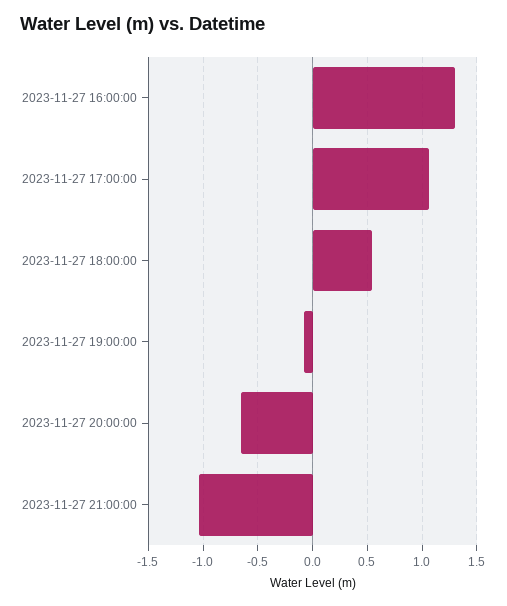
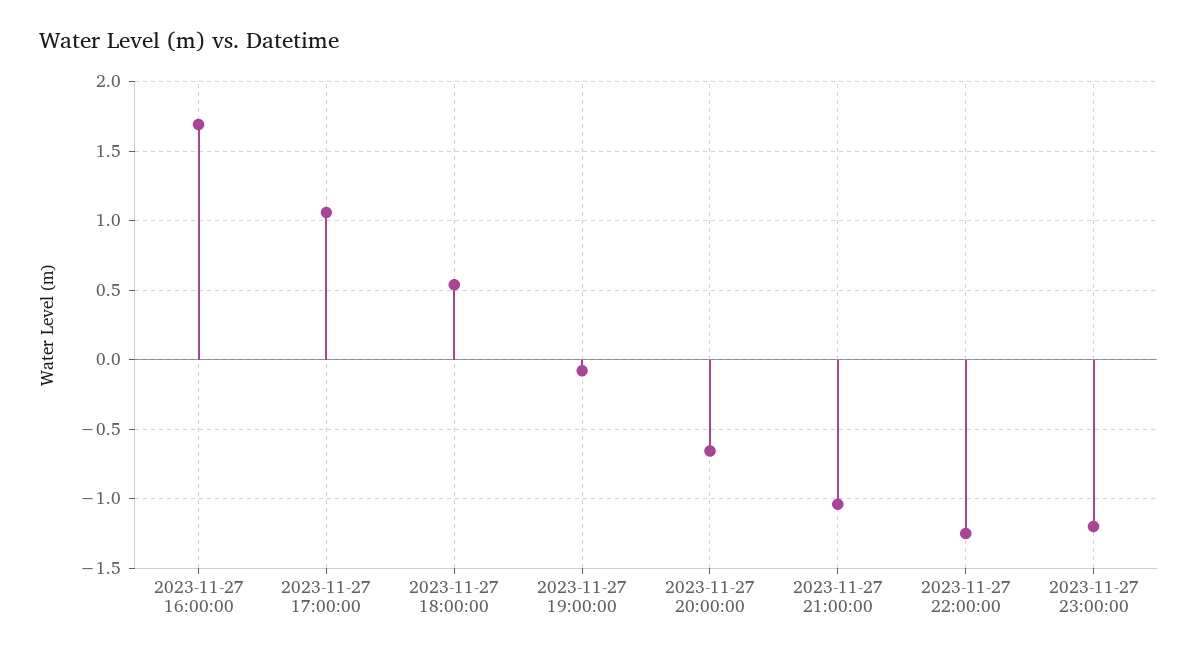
2023-11-27 16:00:00: 1.3 -> 1.7
2023-11-27 22:00:00: none -> -1.25
2023-11-27 23:00:00: none -> -1.2

